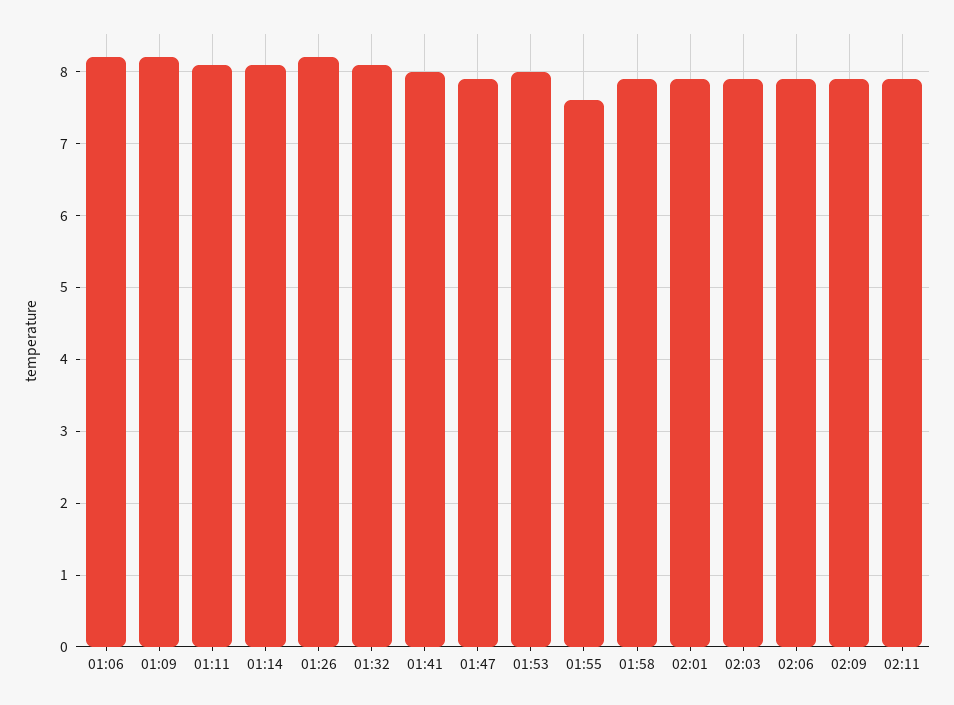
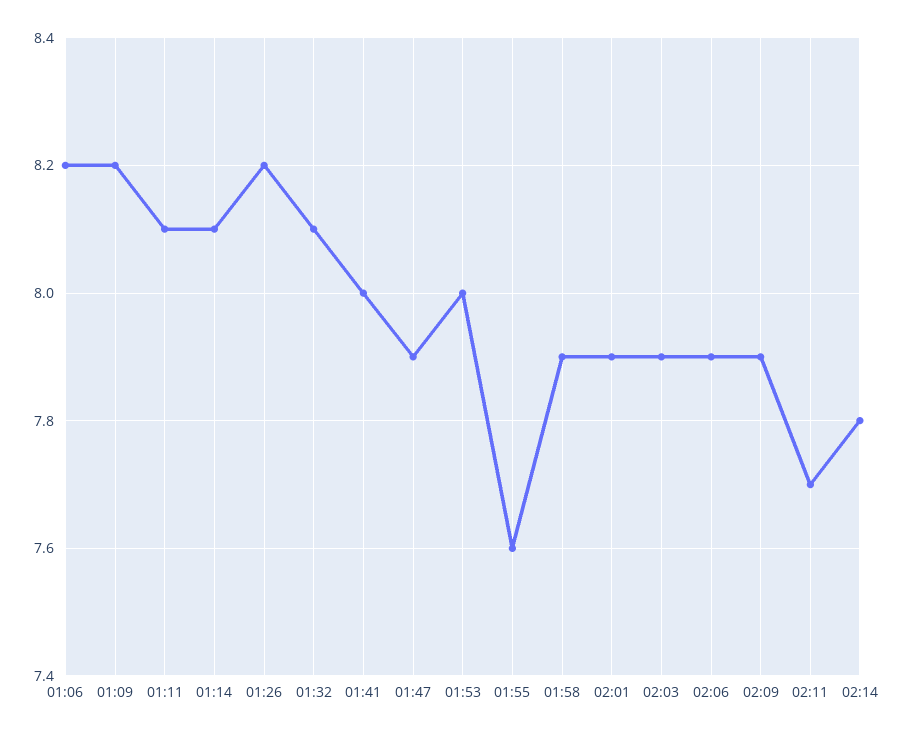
02:11: 7.9 -> 7.7
02:14: none -> 7.8

